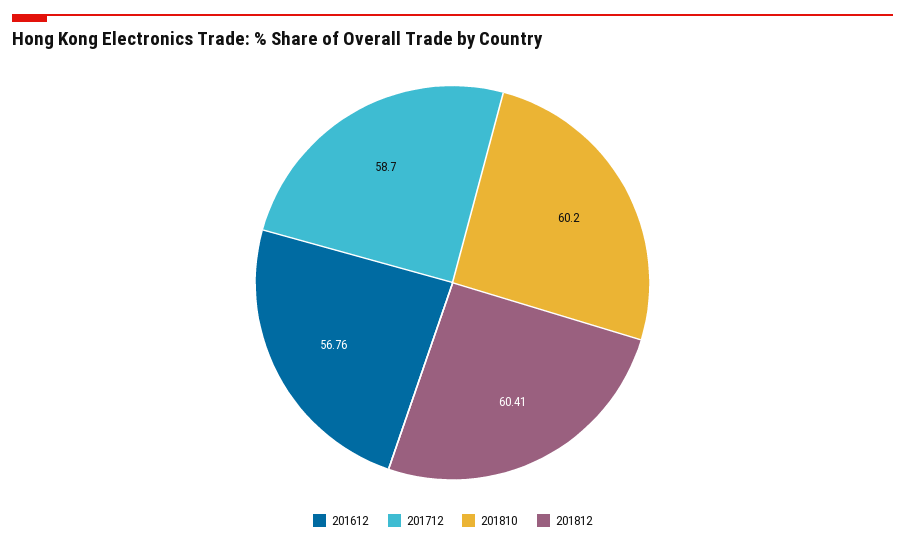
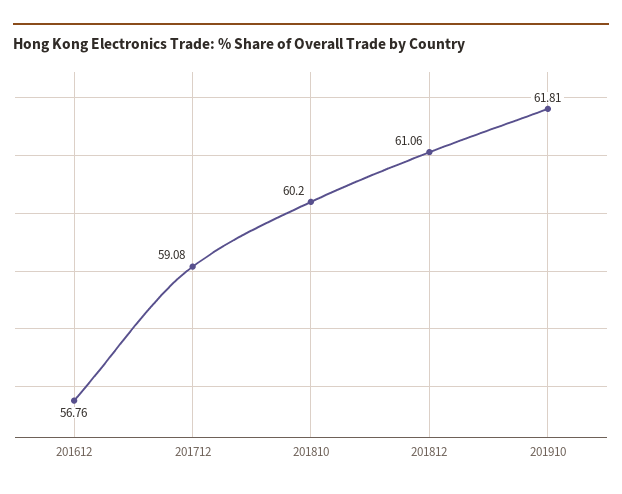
201712: 58.7 -> 59.08
201812: 60.41 -> 61.06
201910: none -> 61.81

